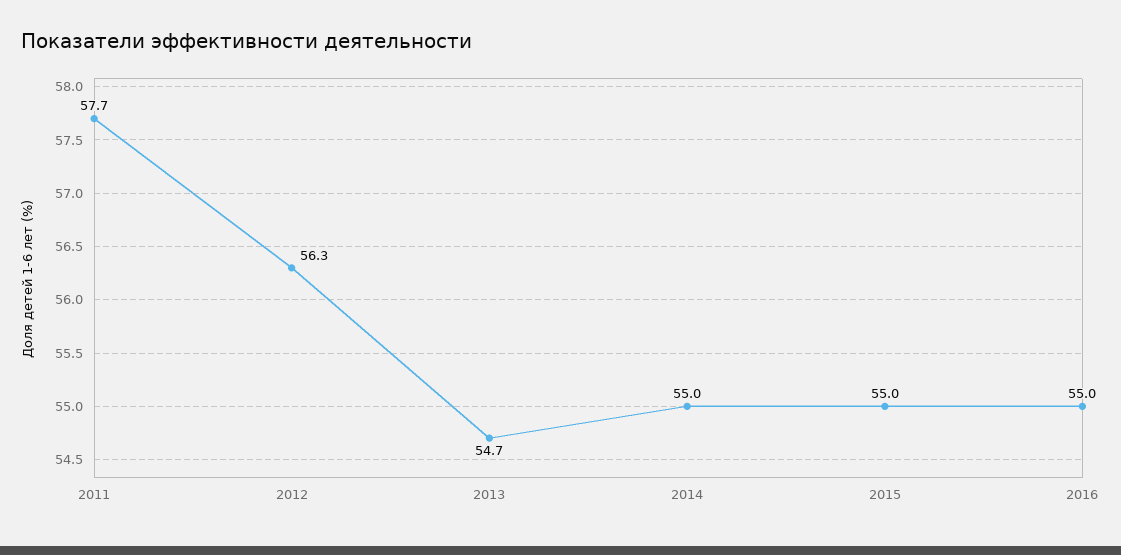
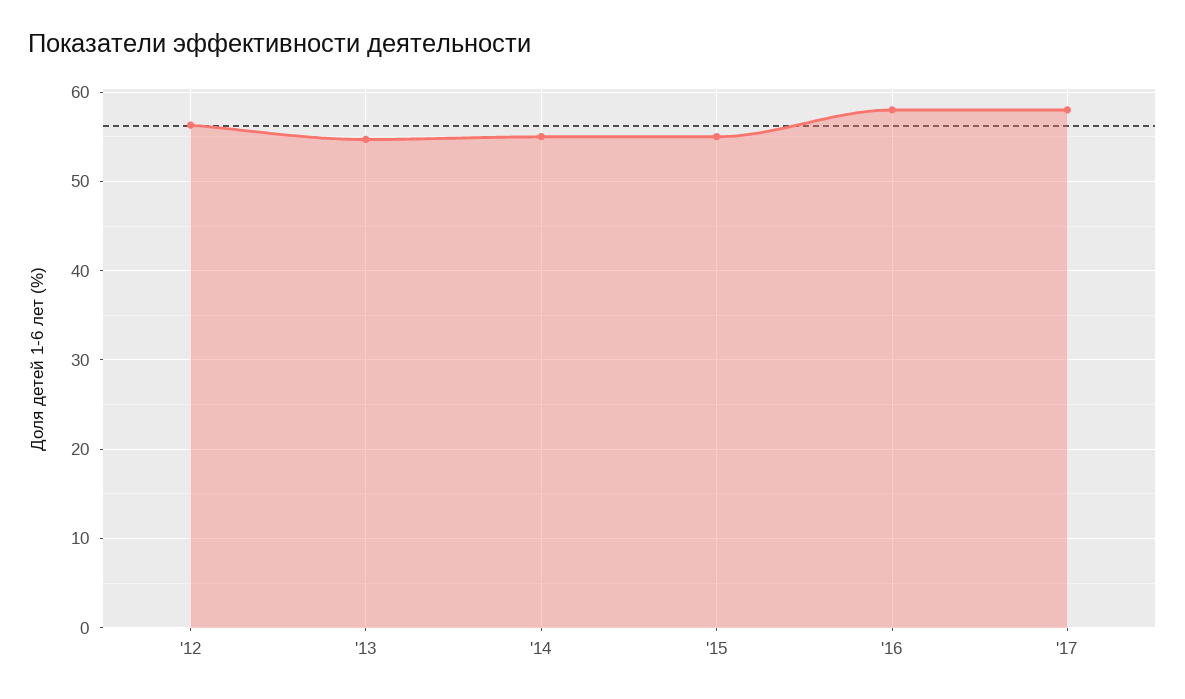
2011: 57.7 -> none
2016: 55 -> 58
'17: none -> 58

